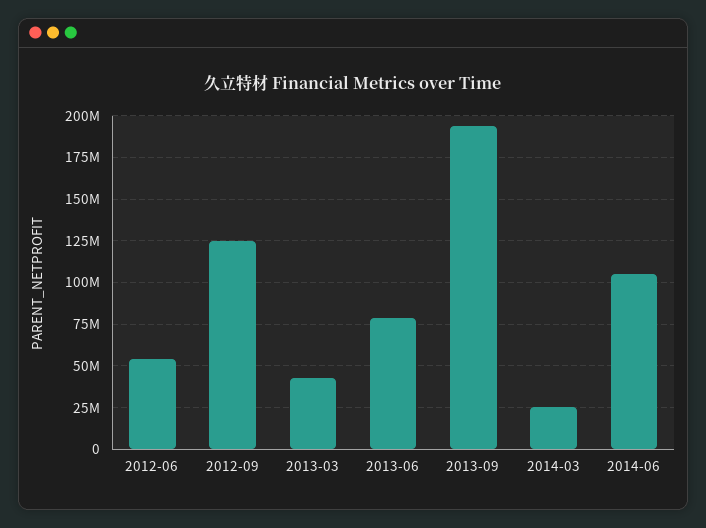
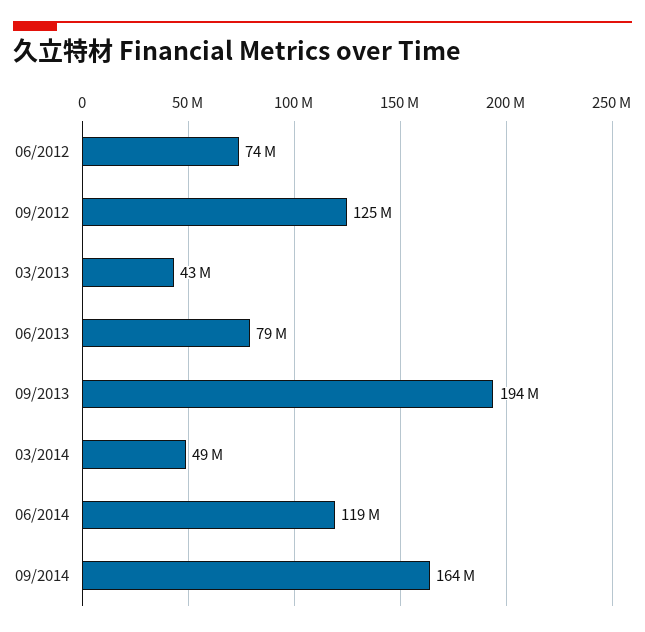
2012-06: 55000000 -> 74000000
2014-03: 25000000 -> 49000000
2014-06: 105000000 -> 119000000
09/2014: none -> 164000000

